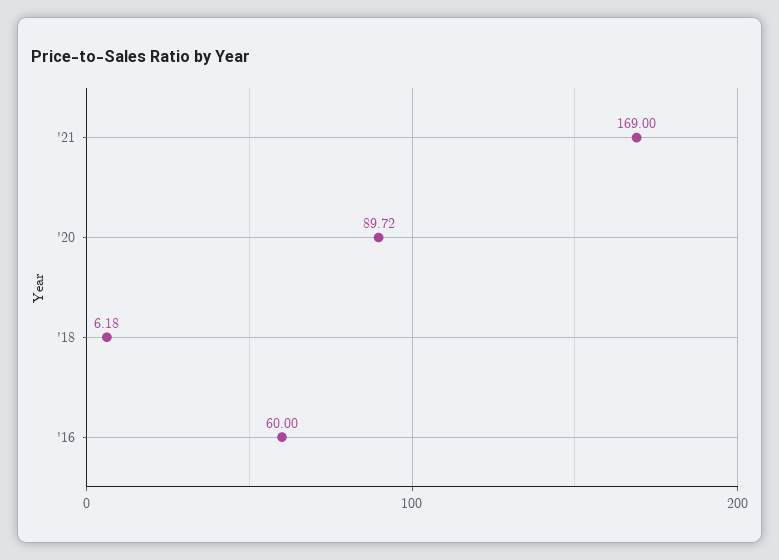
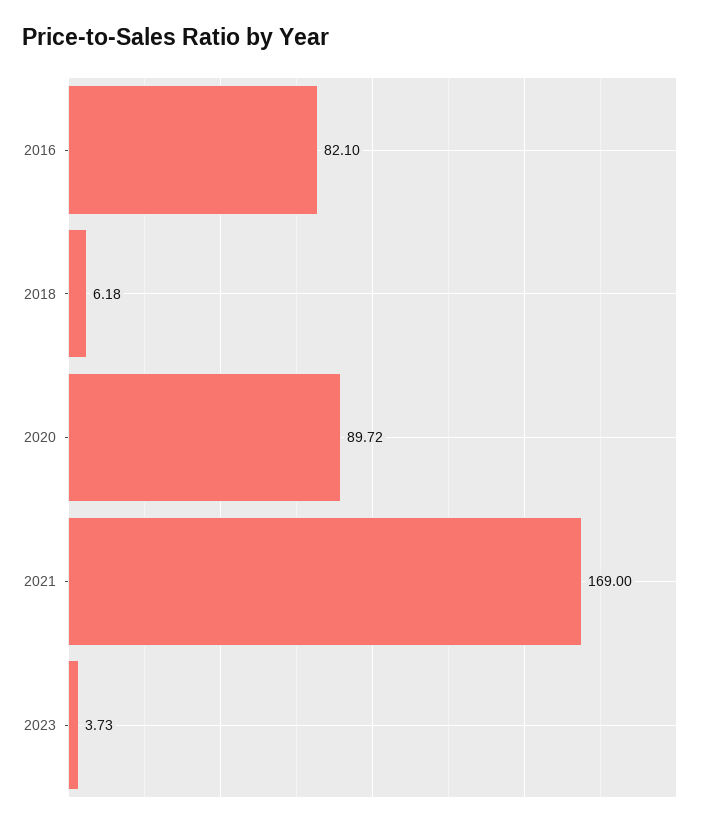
'16: 60 -> 82.1
2023: none -> 3.73

